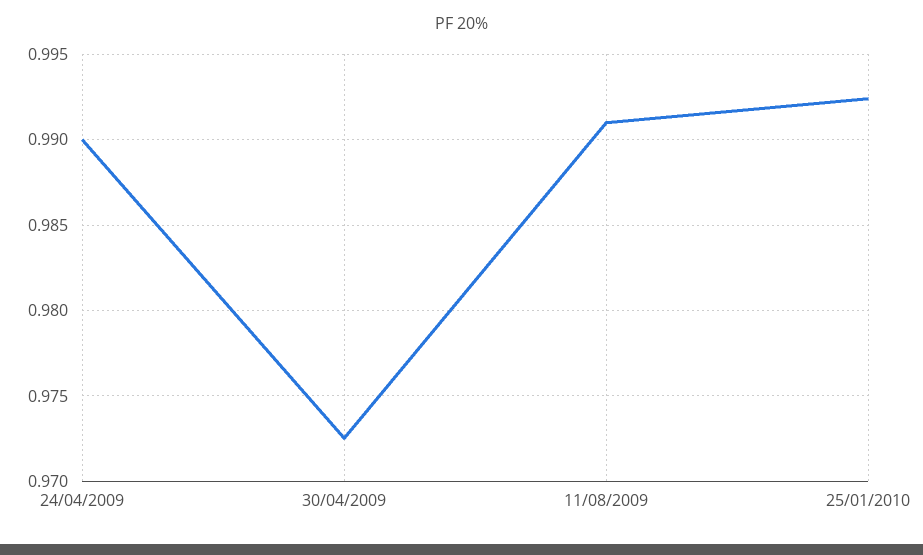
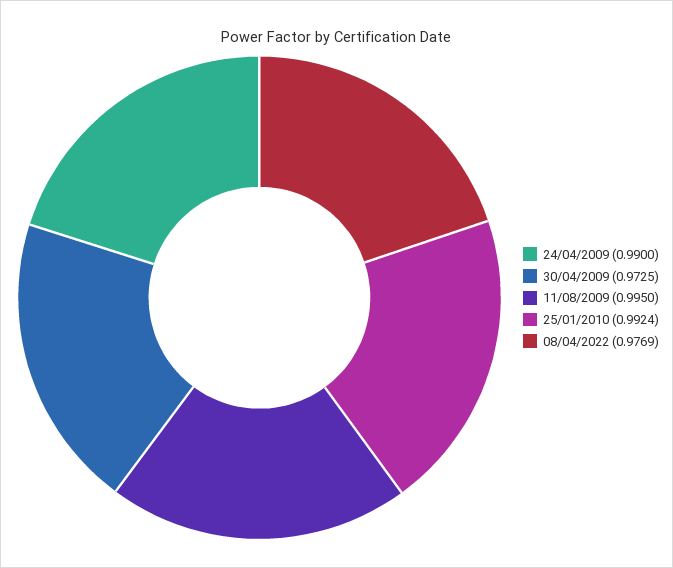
11/08/2009: 0.991 -> 0.995
08/04/2022: none -> 0.9769

